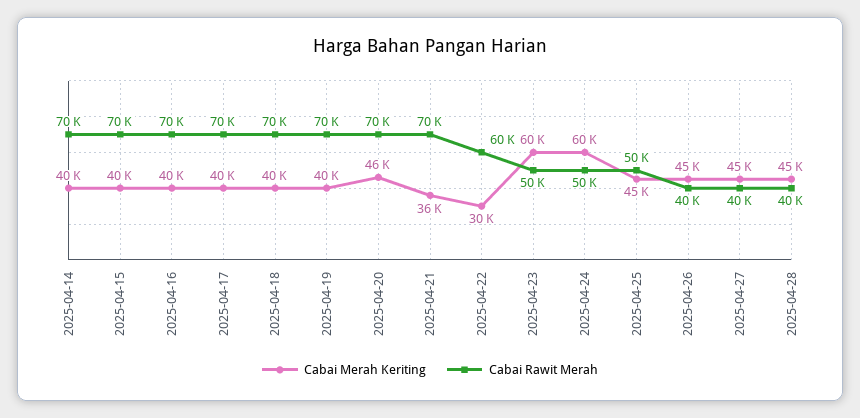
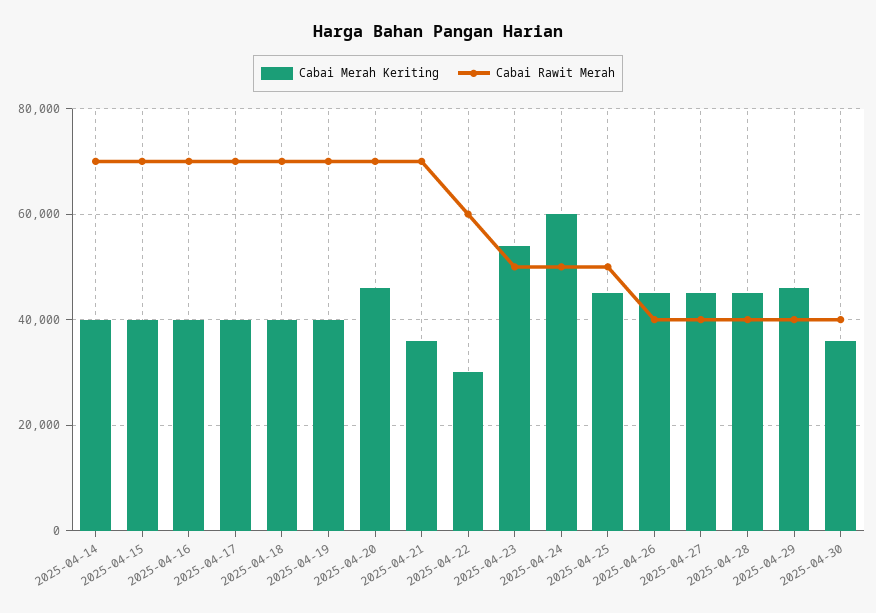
Cabai Merah Keriting, 2025-04-23: 60000 -> 54000
Cabai Merah Keriting, 2025-04-29: none -> 46000
Cabai Rawit Merah, 2025-04-29: none -> 40000
Cabai Merah Keriting, 2025-04-30: none -> 36000
Cabai Rawit Merah, 2025-04-30: none -> 40000

